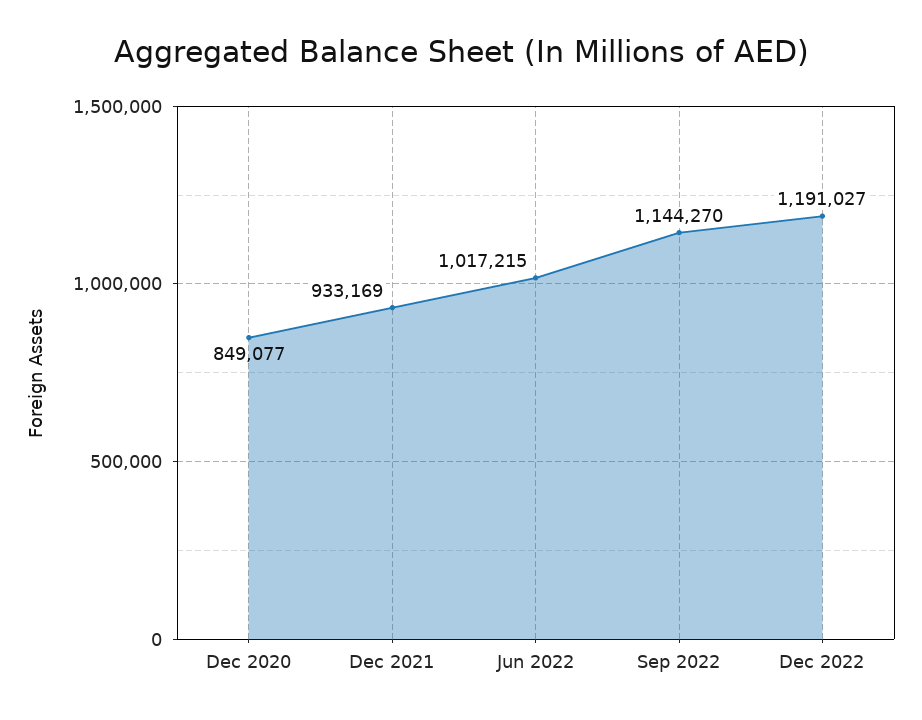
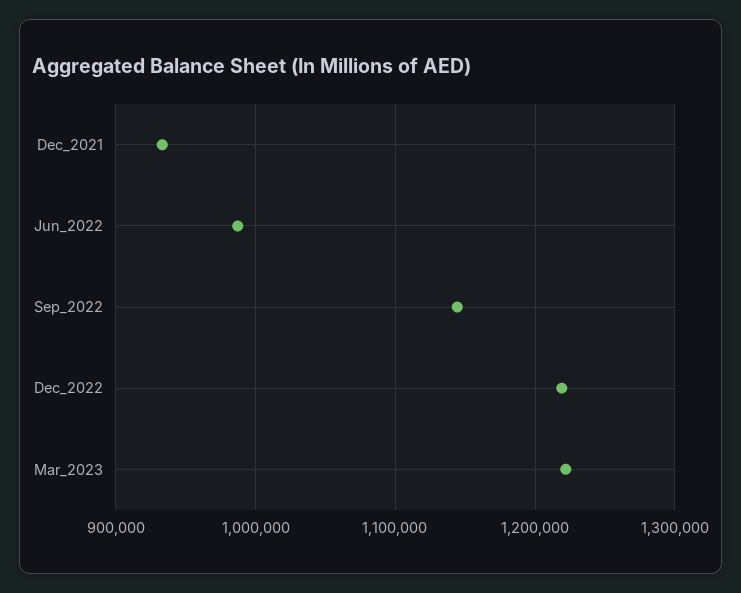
Dec 2020: 849077 -> none
Jun 2022: 1017215 -> 990000
Dec 2022: 1191027 -> 1220000
Mar_2023: none -> 1220000

